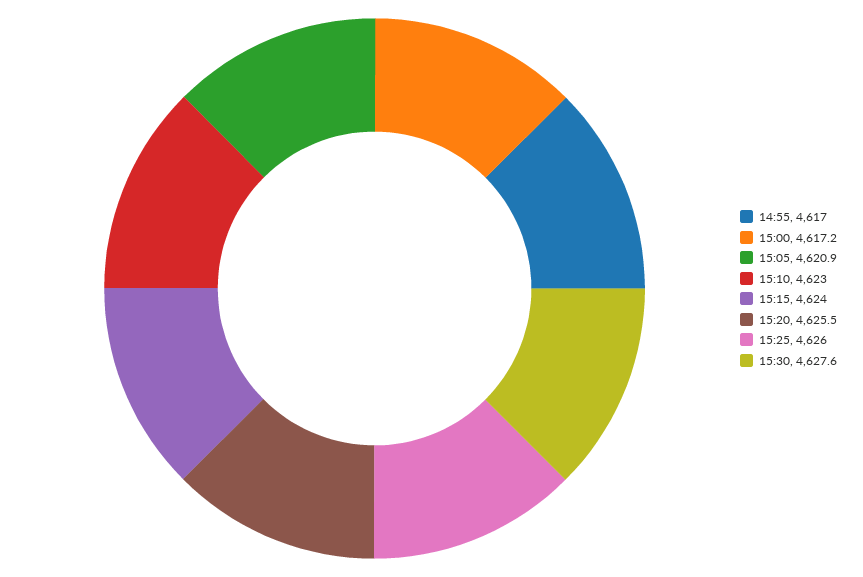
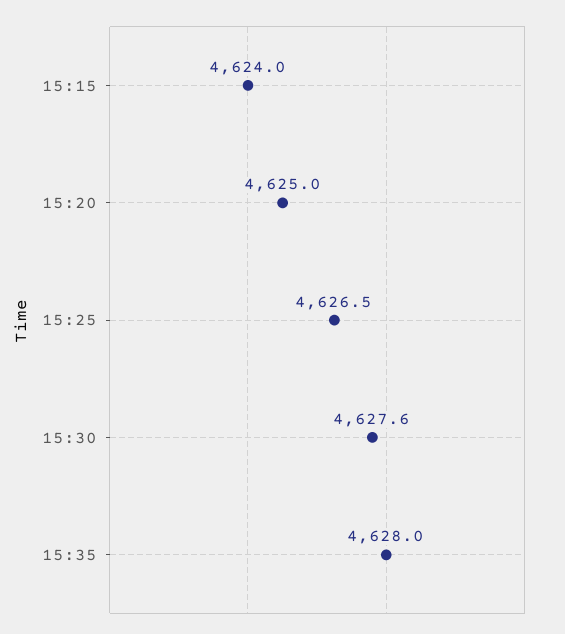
14:55: 4617 -> none
15:00: 4617.2 -> none
15:05: 4620.9 -> none
15:10: 4623 -> none
15:20: 4625.5 -> 4625
15:25: 4626 -> 4626.5
15:35: none -> 4628

